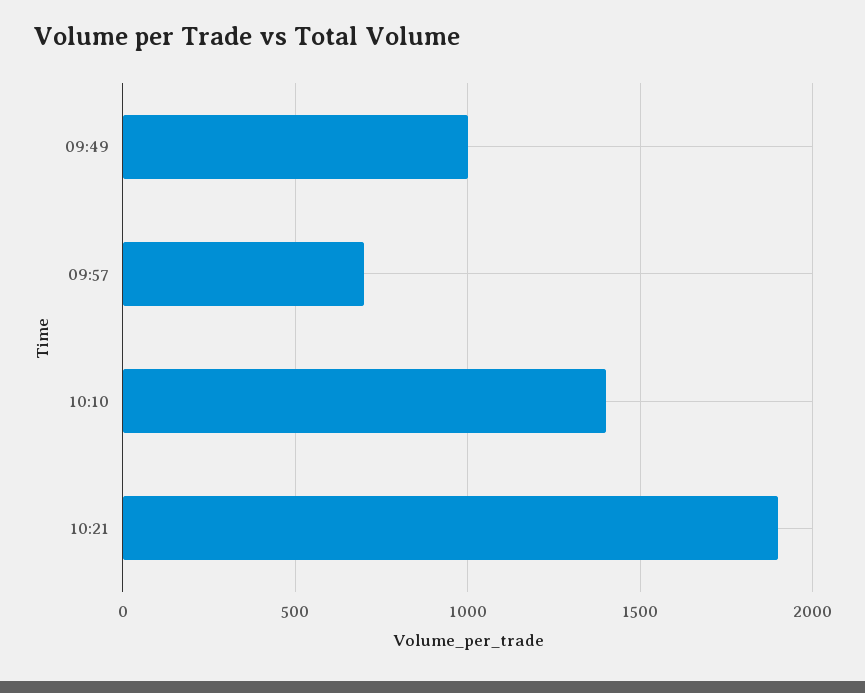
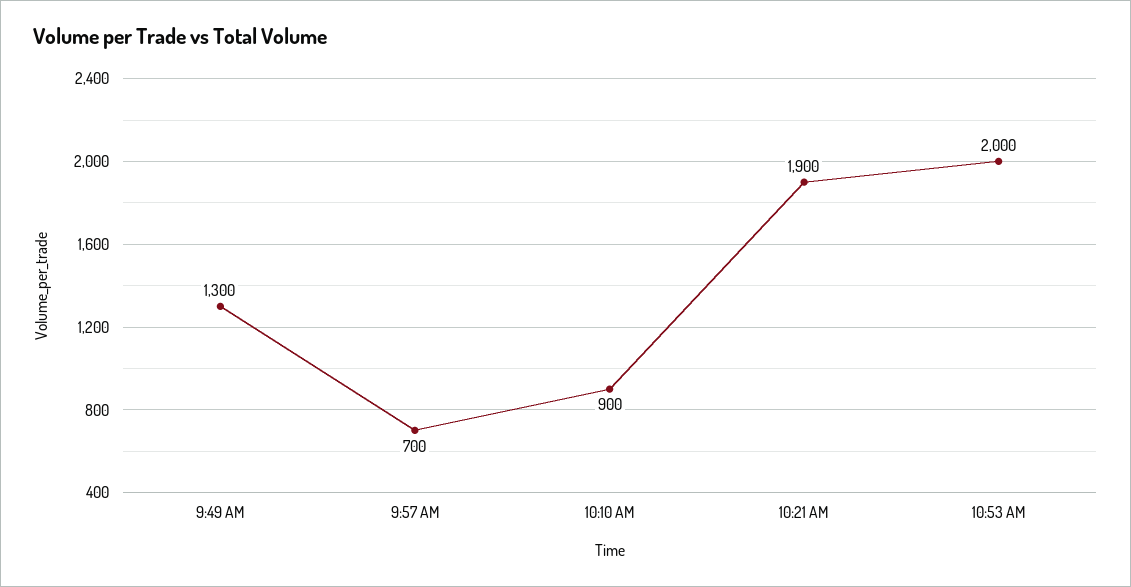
09:49: 1000 -> 1300
10:10: 1400 -> 900
10:53 AM: none -> 2000

